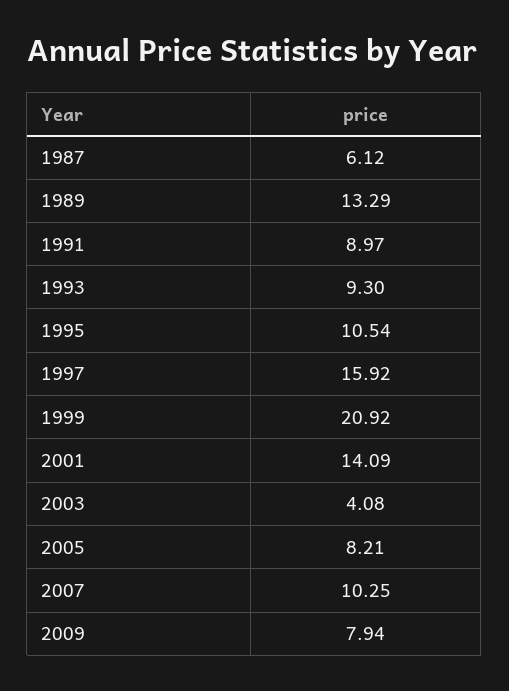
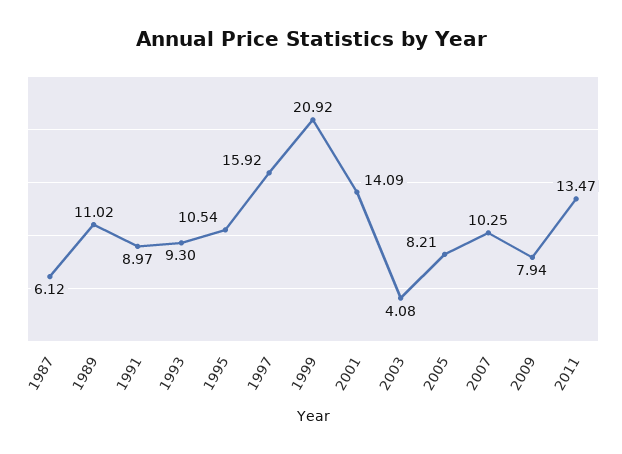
1989: 13.29 -> 11.02
2011: none -> 13.47

